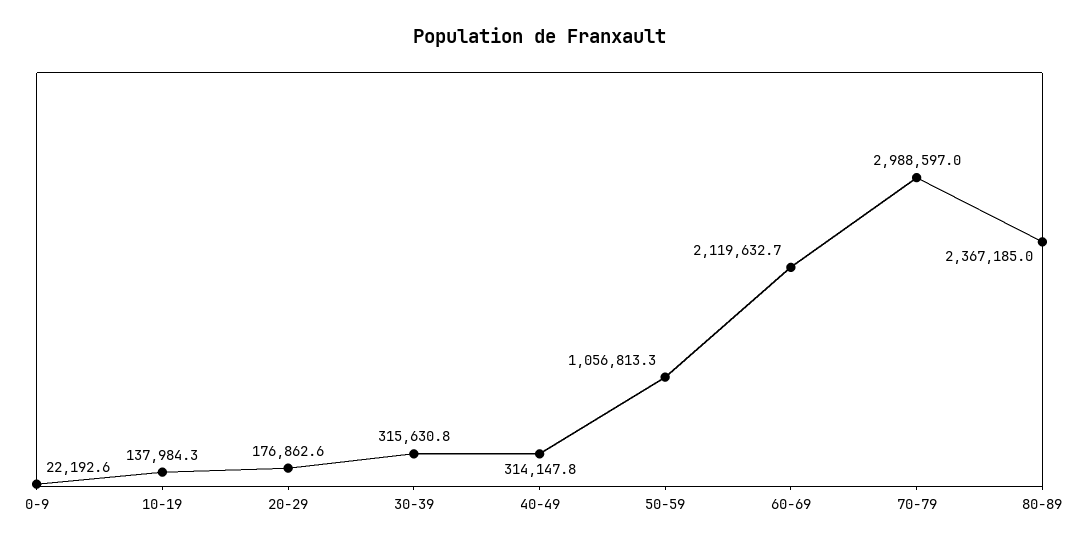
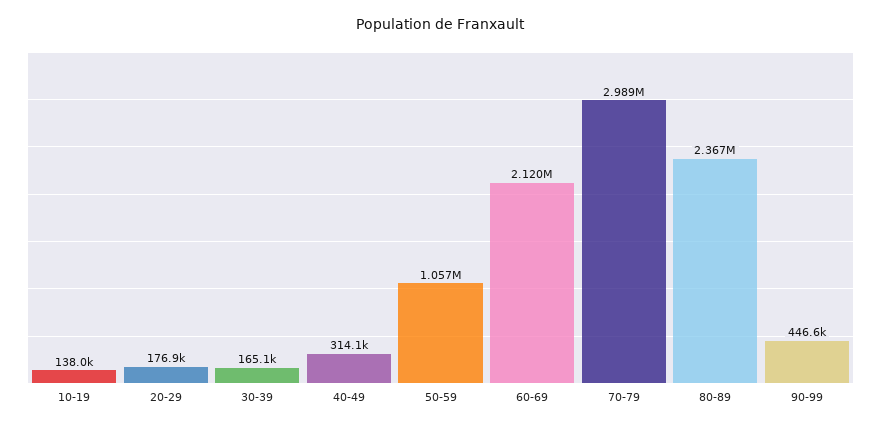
0-9: 22192.6 -> none
30-39: 315630.8 -> 165100
90-99: none -> 446600

